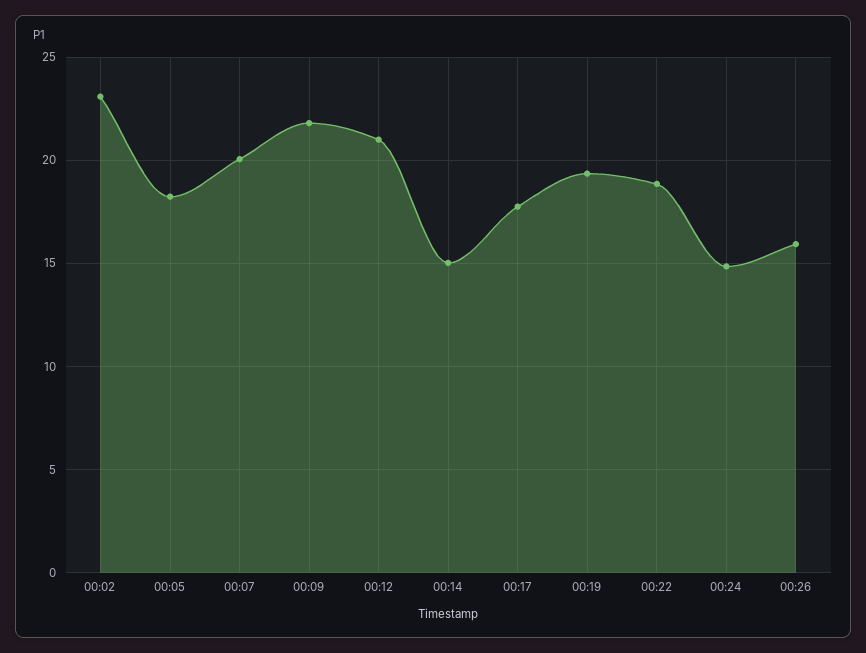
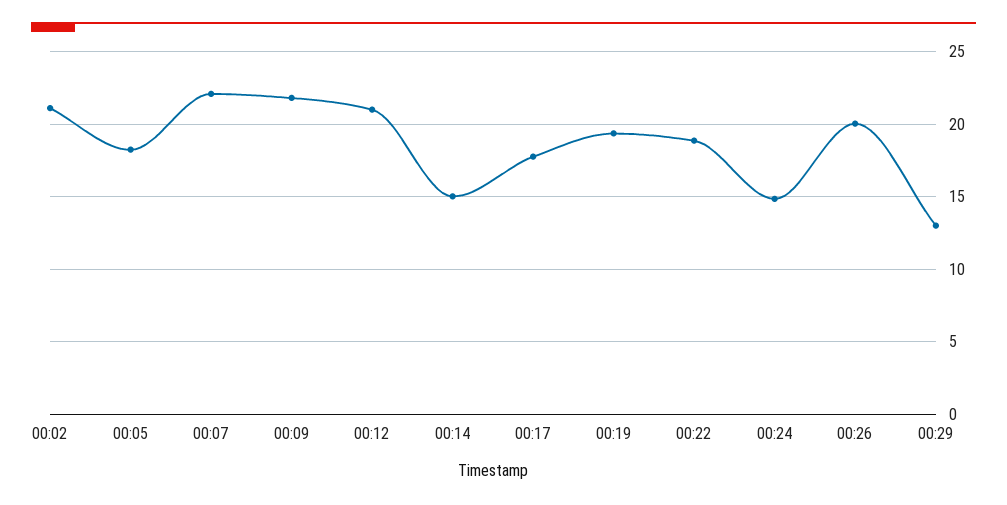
00:02: 23 -> 21
00:07: 20 -> 22
00:26: 16 -> 20
00:29: none -> 13

